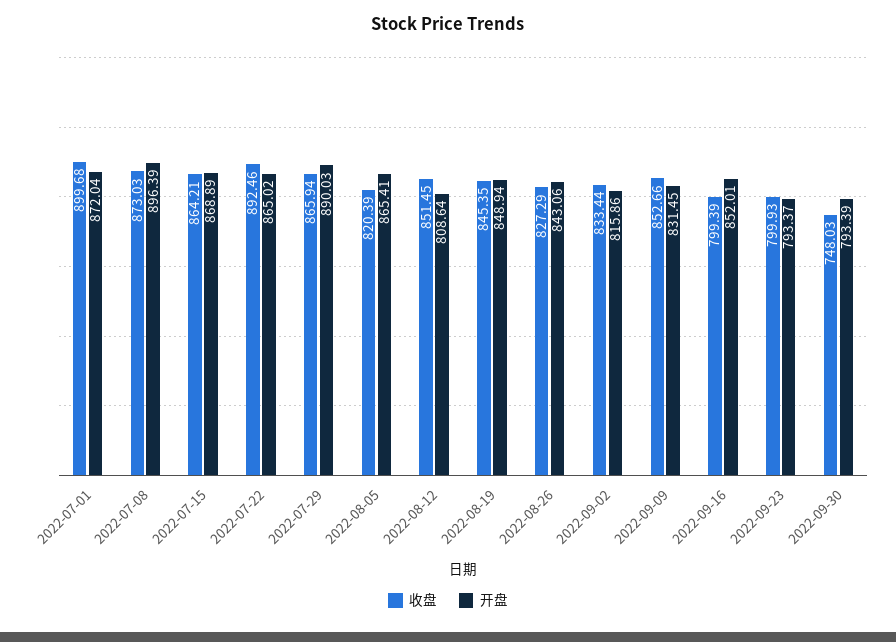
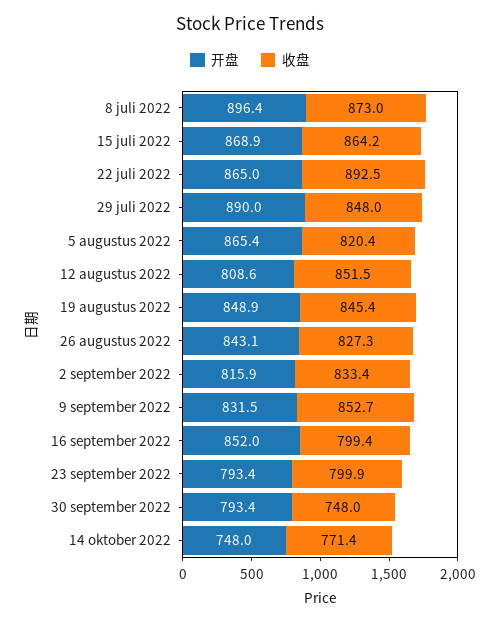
收盘, 2022-07-01: 899.68 -> none
开盘, 2022-07-01: 872.04 -> none
收盘, 2022-07-29: 865.94 -> 848
开盘, 14 oktober 2022: none -> 748
收盘, 14 oktober 2022: none -> 771.4

